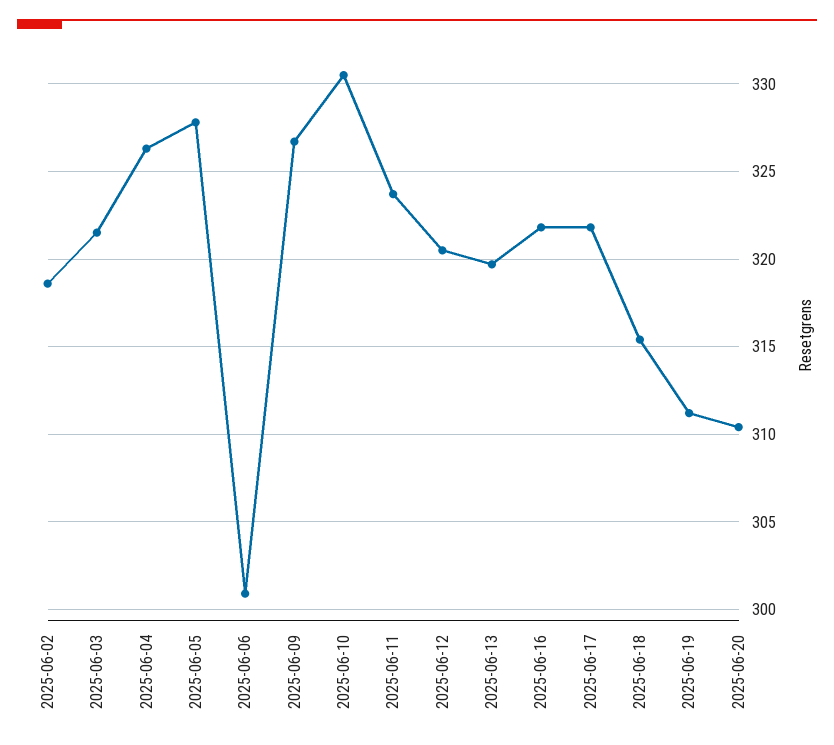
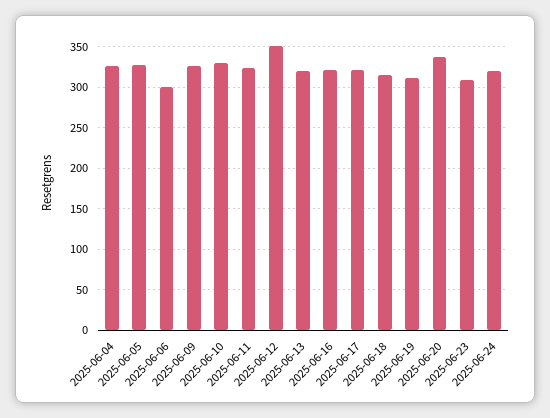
2025-06-02: 318.5 -> none
2025-06-03: 321.5 -> none
2025-06-12: 320.5 -> 350
2025-06-20: 310.5 -> 340
2025-06-23: none -> 310
2025-06-24: none -> 320

